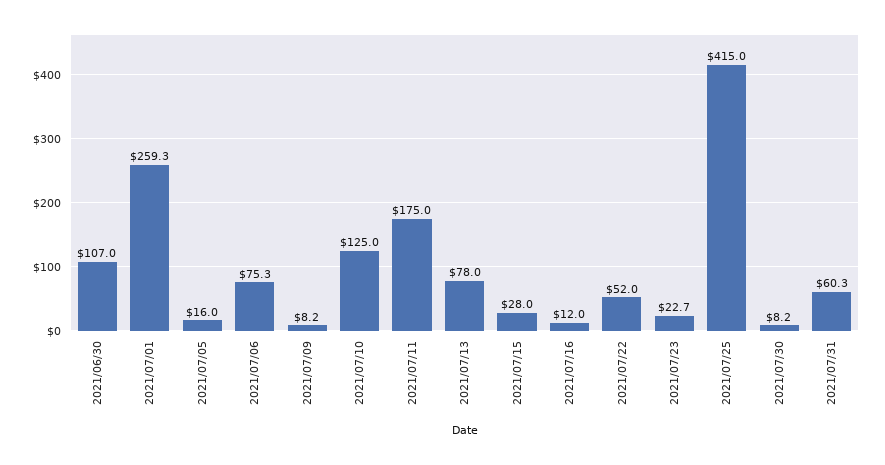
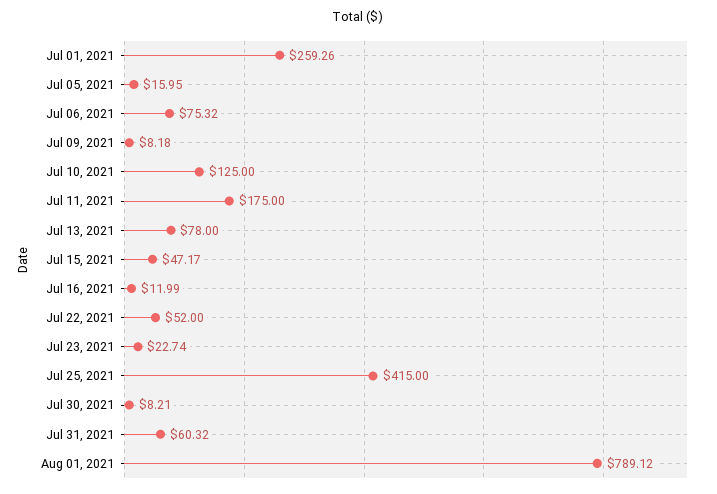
2021/06/30: 107 -> none
2021/07/15: 28 -> 47.17
Aug 01, 2021: none -> 789.12

